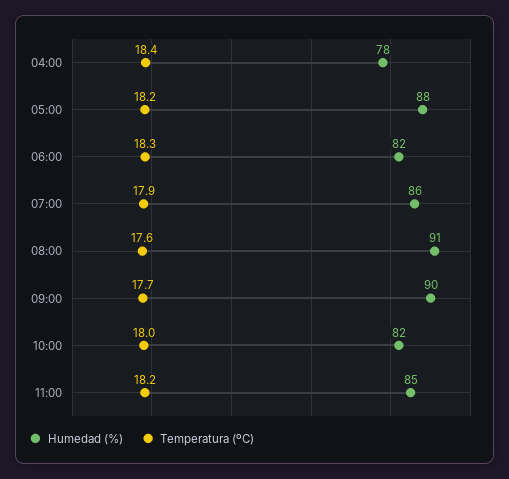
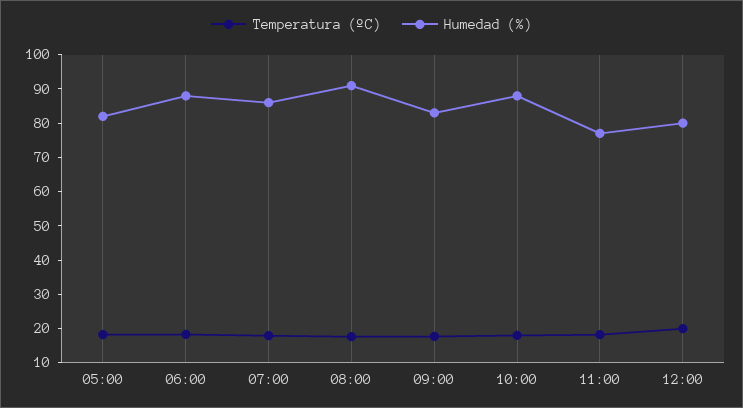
Humedad (%), 04:00: 78 -> none
Temperatura (ºC), 04:00: 18.4 -> none
Humedad (%), 05:00: 88 -> 82.5
Humedad (%), 06:00: 82 -> 87.5
Humedad (%), 09:00: 90 -> 82.5
Humedad (%), 10:00: 82 -> 87.5
Humedad (%), 11:00: 85 -> 77.5
Temperatura (ºC), 12:00: none -> 20
Humedad (%), 12:00: none -> 80

